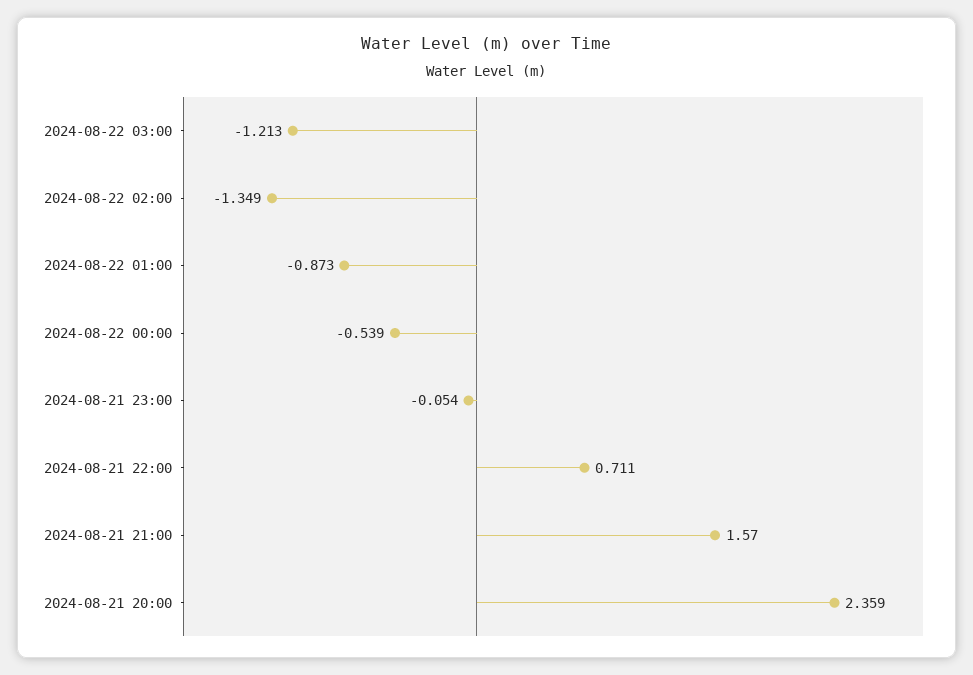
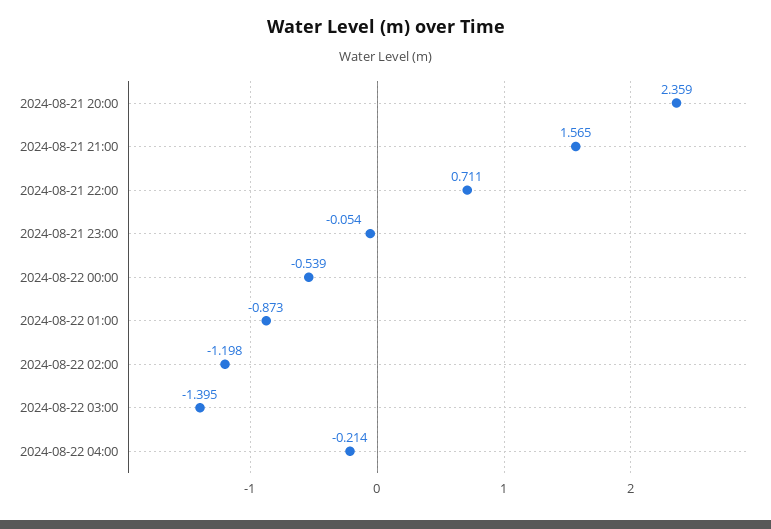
2024-08-22 03:00: -1.213 -> -1.395
2024-08-22 02:00: -1.349 -> -1.198
2024-08-21 21:00: 1.57 -> 1.565
2024-08-22 04:00: none -> -0.214

